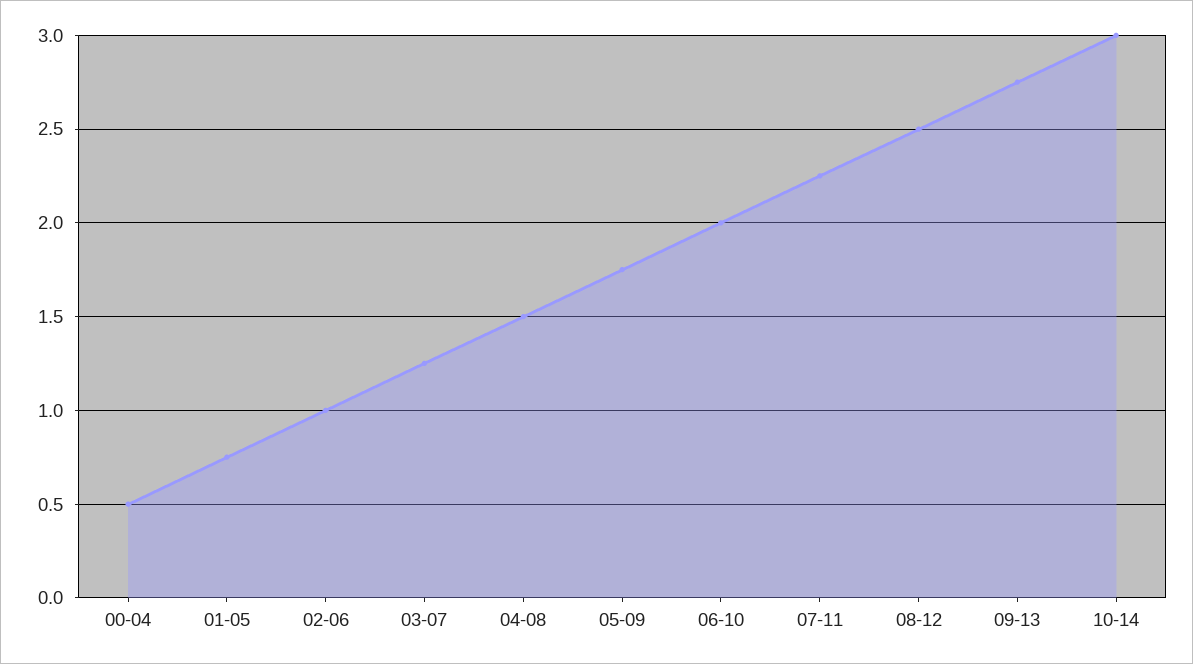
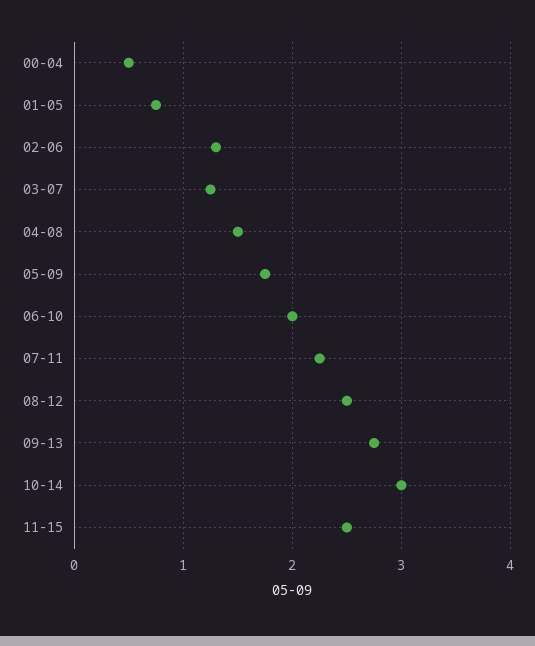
02-06: 1 -> 1.3
11-15: none -> 2.5

